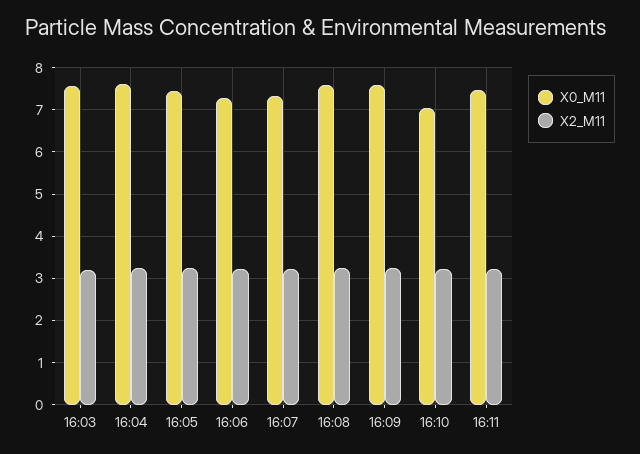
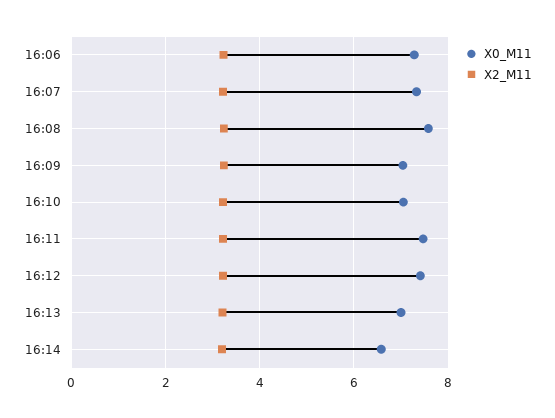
X0_M11, 16:03: 7.6 -> none
X2_M11, 16:03: 3.2 -> none
X0_M11, 16:04: 7.6 -> none
X2_M11, 16:04: 3.2 -> none
X0_M11, 16:05: 7.4 -> none
X2_M11, 16:05: 3.2 -> none
X0_M11, 16:09: 7.6 -> 7
X0_M11, 16:12: none -> 7.4
X2_M11, 16:12: none -> 3.2
X0_M11, 16:13: none -> 7
X2_M11, 16:13: none -> 3.2
X0_M11, 16:14: none -> 6.6
X2_M11, 16:14: none -> 3.2

